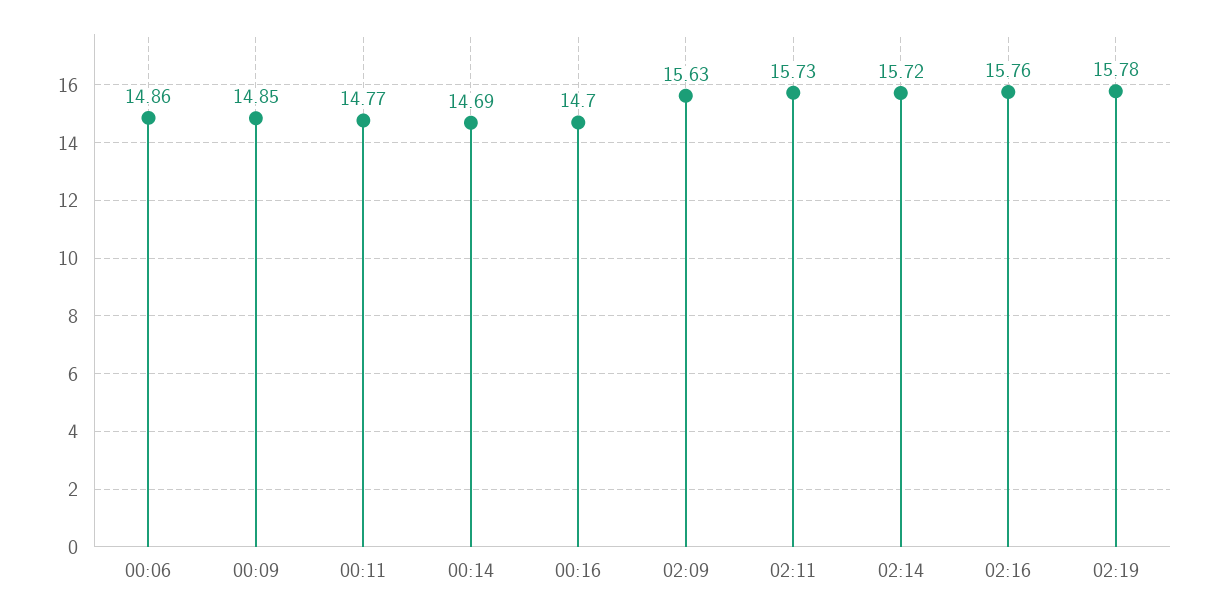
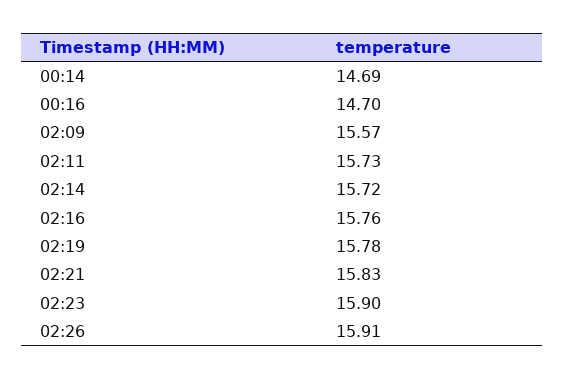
00:06: 14.86 -> none
00:09: 14.85 -> none
00:11: 14.77 -> none
02:09: 15.63 -> 15.57
02:21: none -> 15.83
02:23: none -> 15.9
02:26: none -> 15.91

